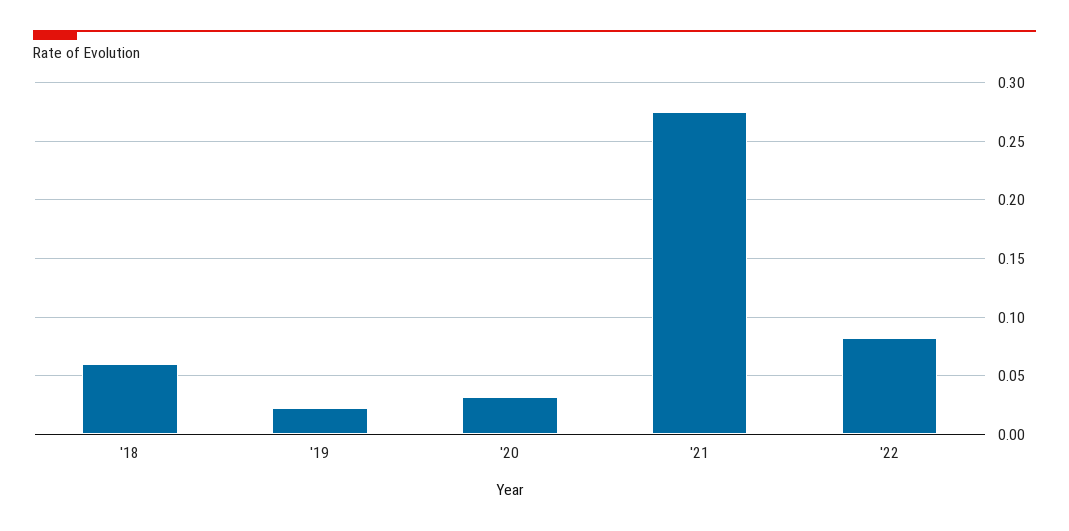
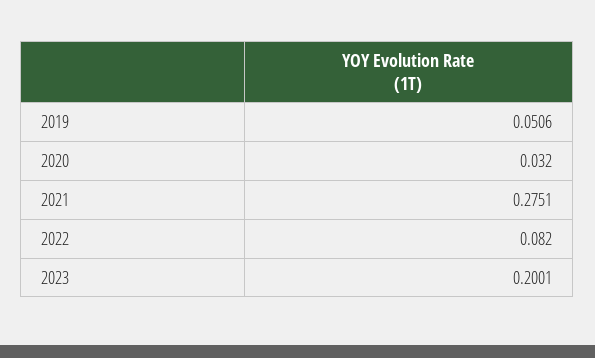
'18: 0.06 -> none
'19: 0.02 -> 0.0506
2023: none -> 0.2001

